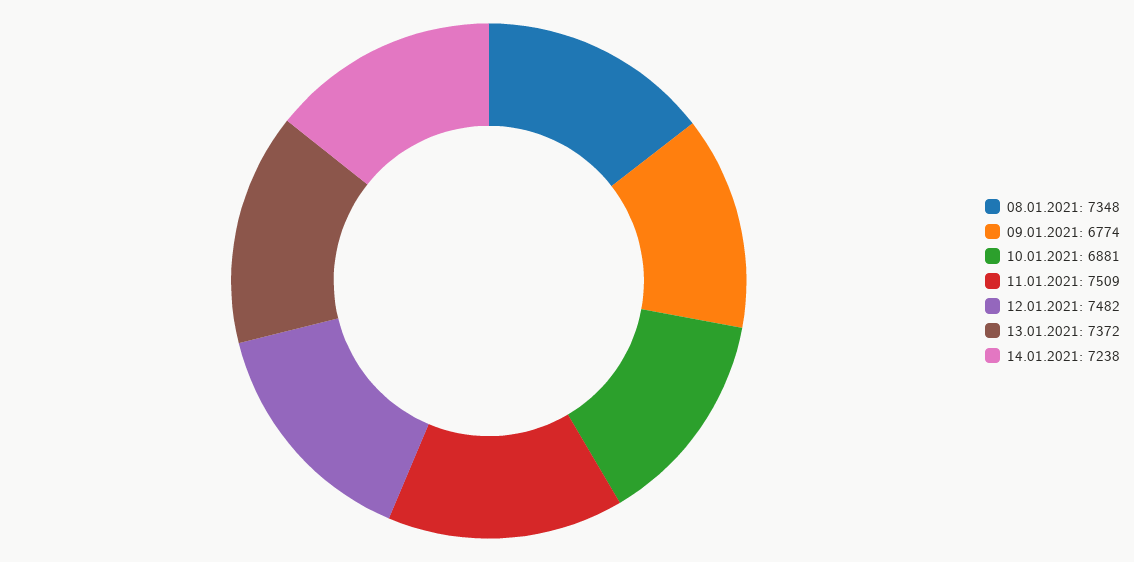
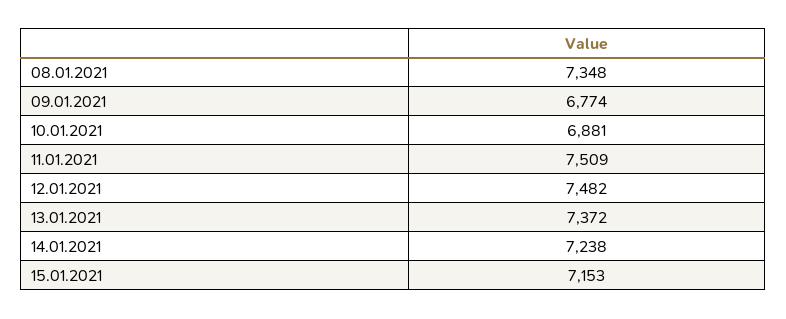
15.01.2021: none -> 7153

